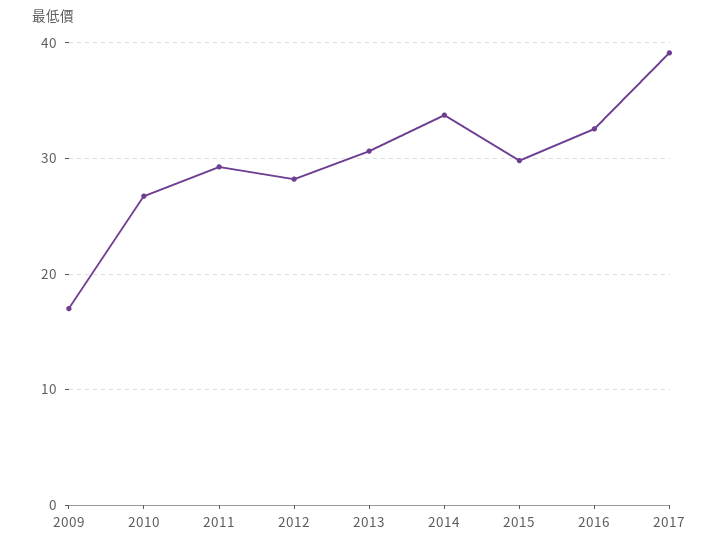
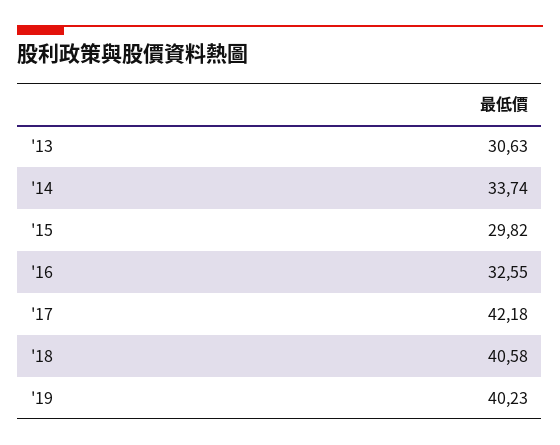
2009: 17 -> none
2010: 27 -> none
2011: 29 -> none
2012: 28 -> none
2017: 39 -> 42.18
'18: none -> 40.58
'19: none -> 40.23

